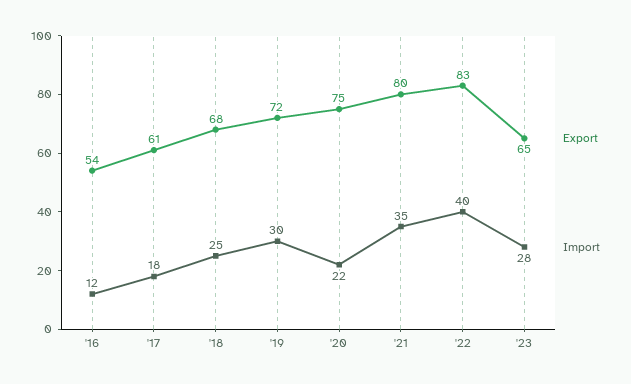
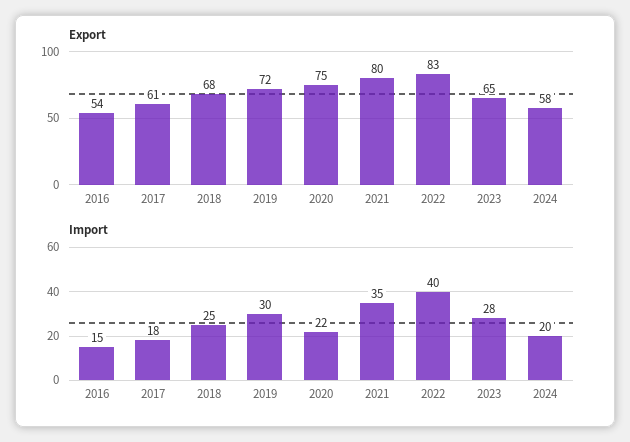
Import, '16: 12 -> 15
Export, 2024: none -> 58
Import, 2024: none -> 20

